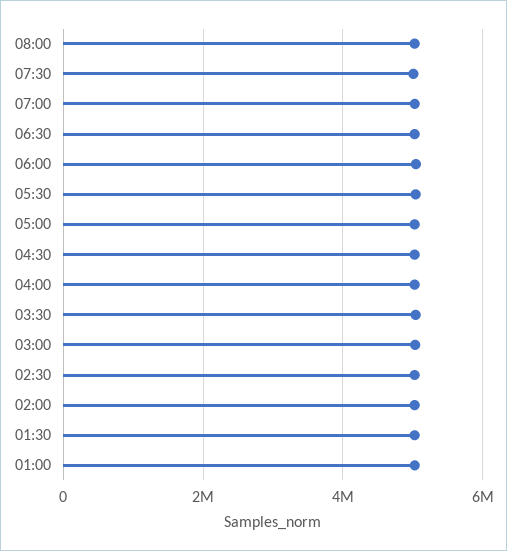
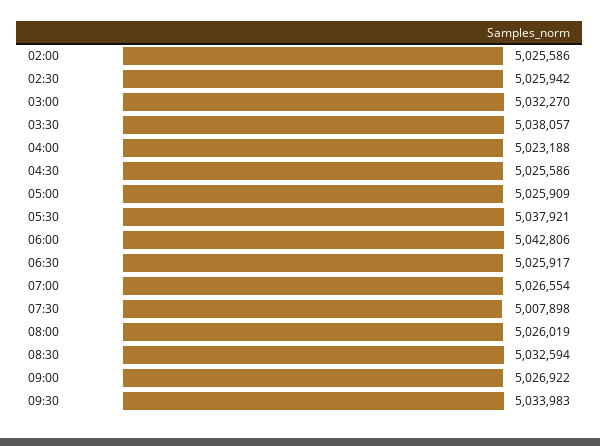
01:30: 5000000 -> none
01:00: 5000000 -> none
08:30: none -> 5032594
09:00: none -> 5026922
09:30: none -> 5033983

